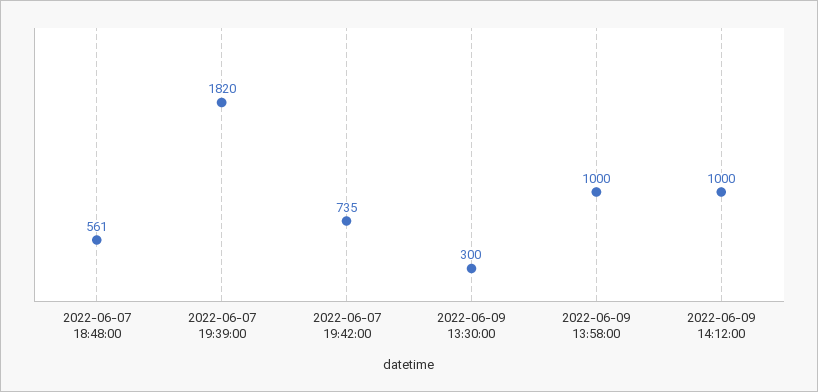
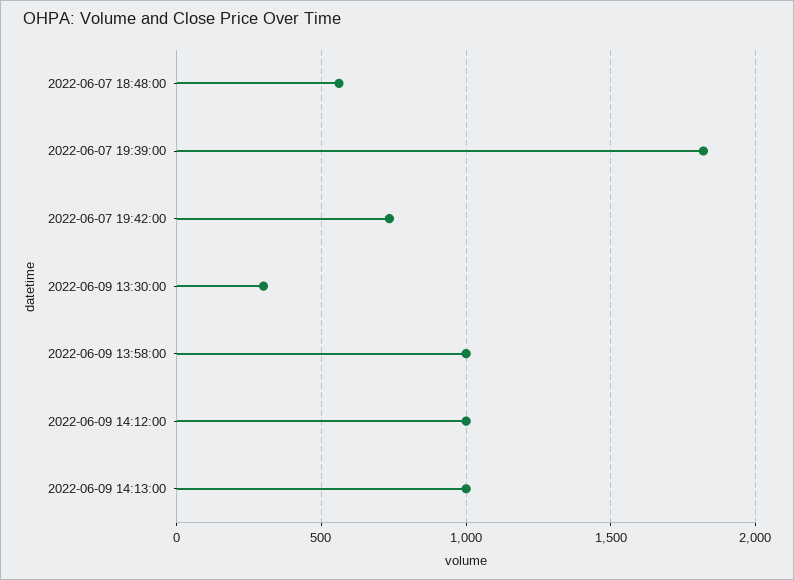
2022-06-09 14:13:00: none -> 1000

